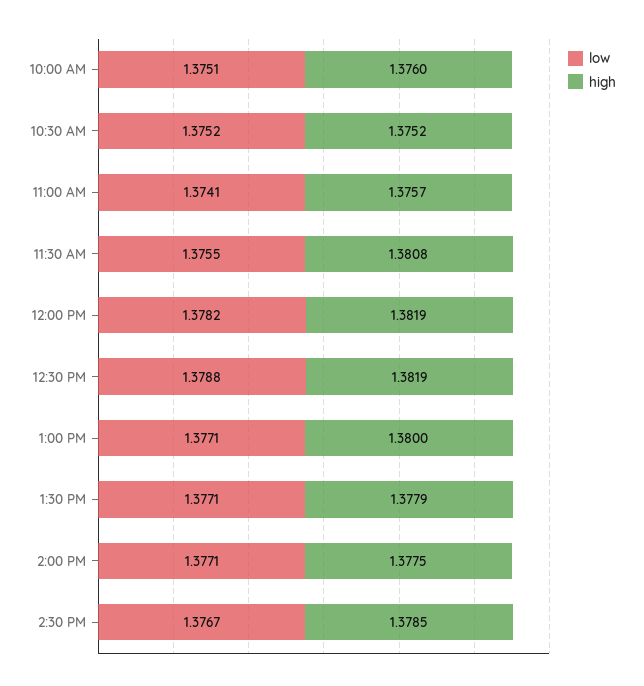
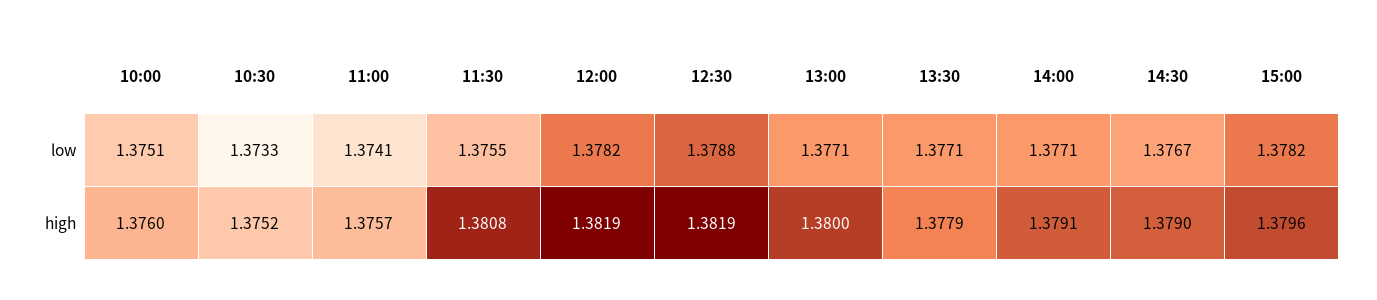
low, 10:30 AM: 1.3752 -> 1.3733
high, 2:00 PM: 1.3775 -> 1.3791
high, 2:30 PM: 1.3785 -> 1.379
low, 15:00: none -> 1.3782
high, 15:00: none -> 1.3796

